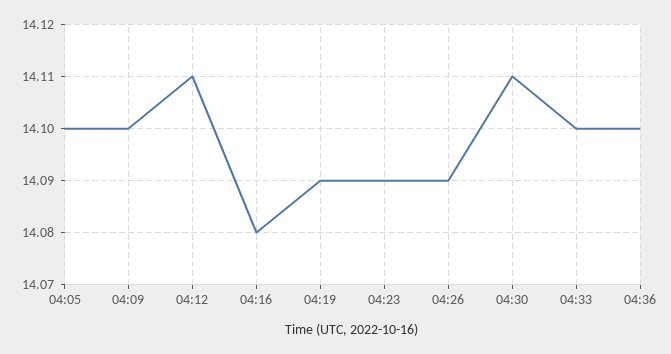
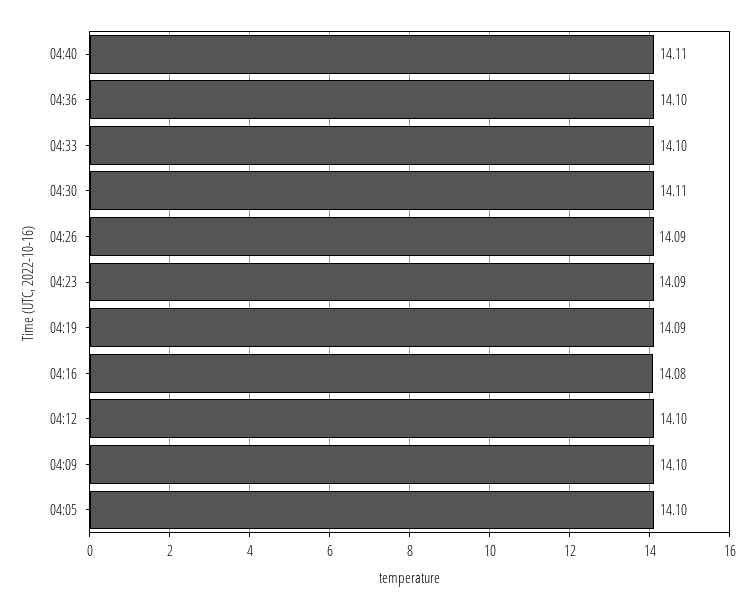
04:12: 14.11 -> 14.1
04:40: none -> 14.11

